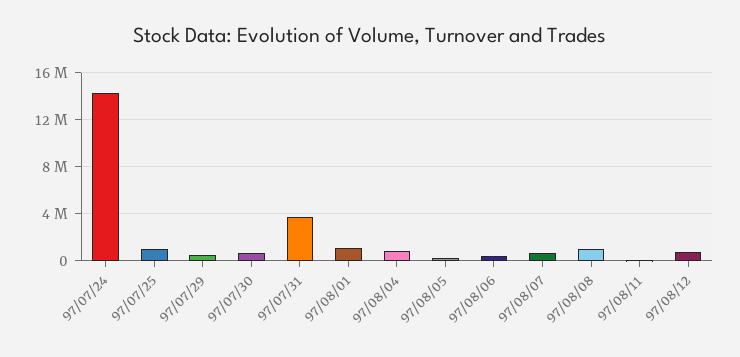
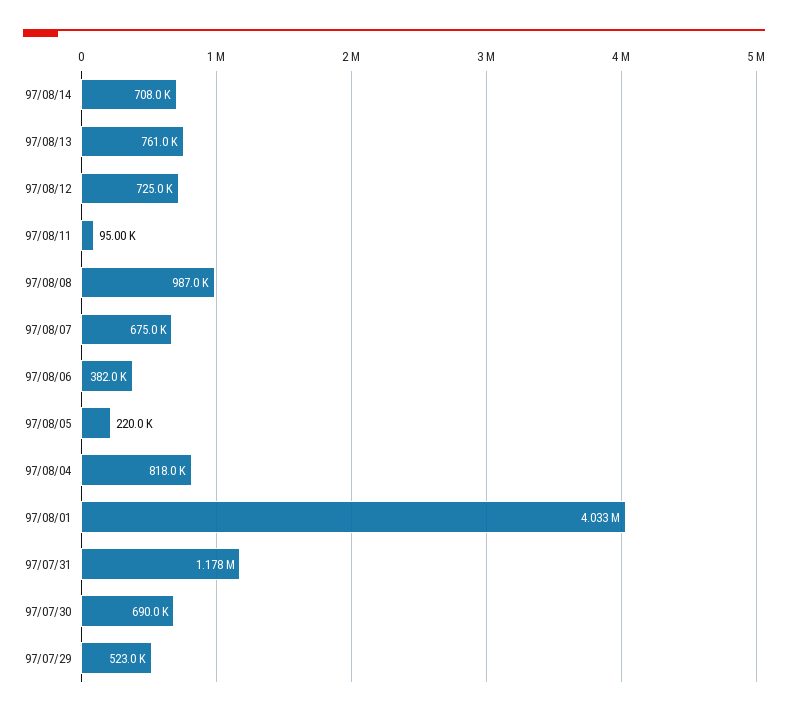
97/07/24: 14000000 -> none
97/07/25: 1000000 -> none
97/07/31: 4000000 -> 1178000
97/08/01: 1000000 -> 4033000
97/08/14: none -> 708000
97/08/13: none -> 761000

